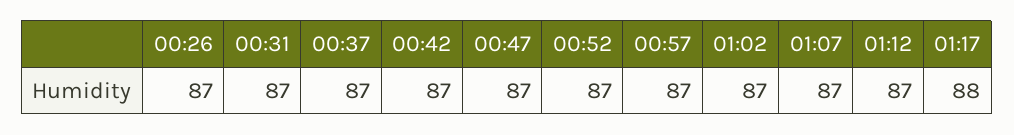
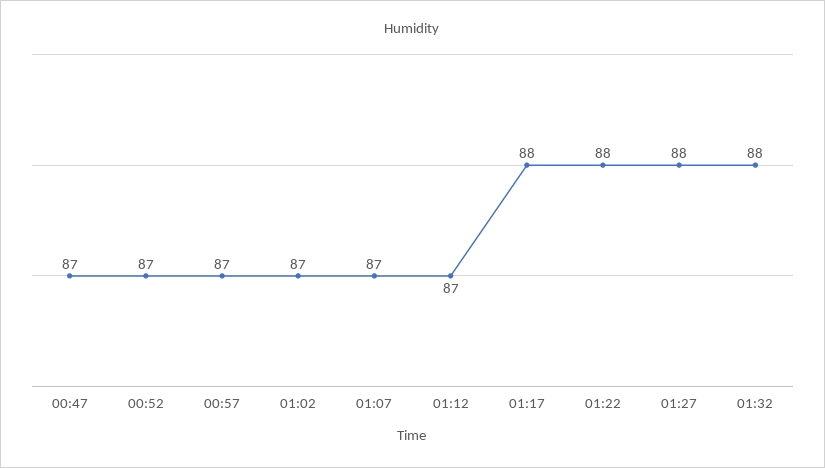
00:26: 87 -> none
00:31: 87 -> none
00:37: 87 -> none
00:42: 87 -> none
01:22: none -> 88
01:27: none -> 88
01:32: none -> 88

